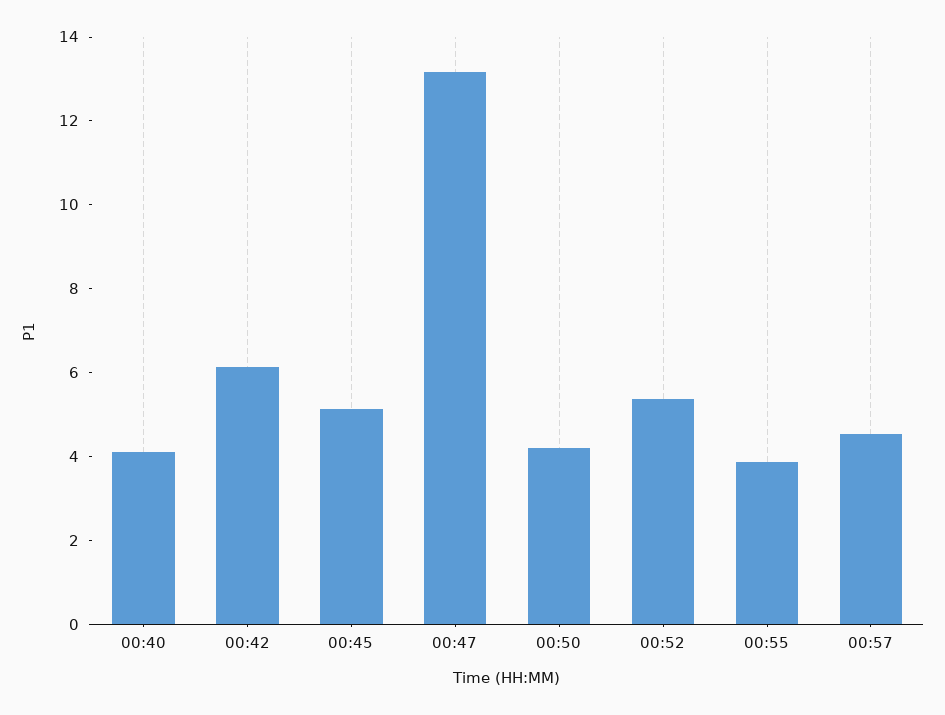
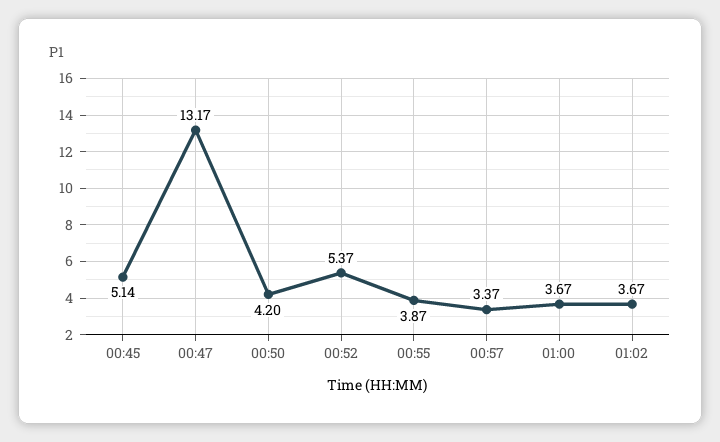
00:40: 4 -> none
00:42: 6 -> none
00:57: 4.5 -> 3.37
01:00: none -> 3.67
01:02: none -> 3.67

